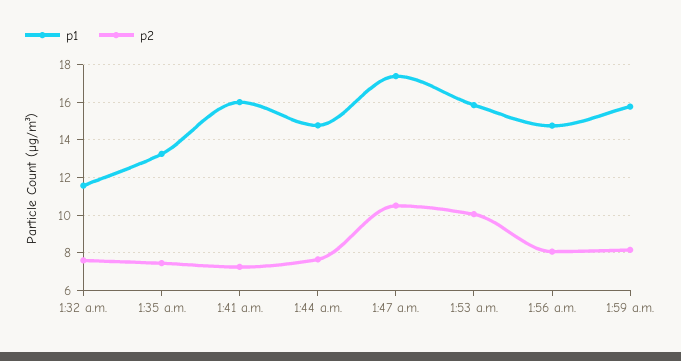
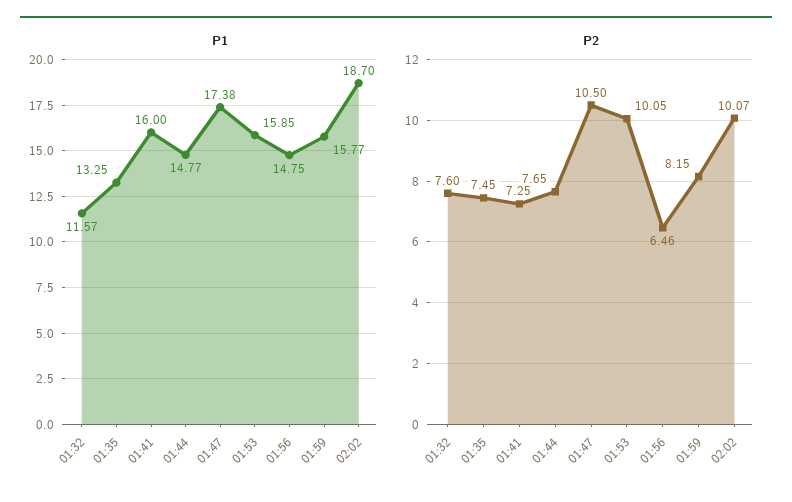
p2, 1:56 a.m.: 8 -> 6.46
p1, 02:02: none -> 18.7
p2, 02:02: none -> 10.07

